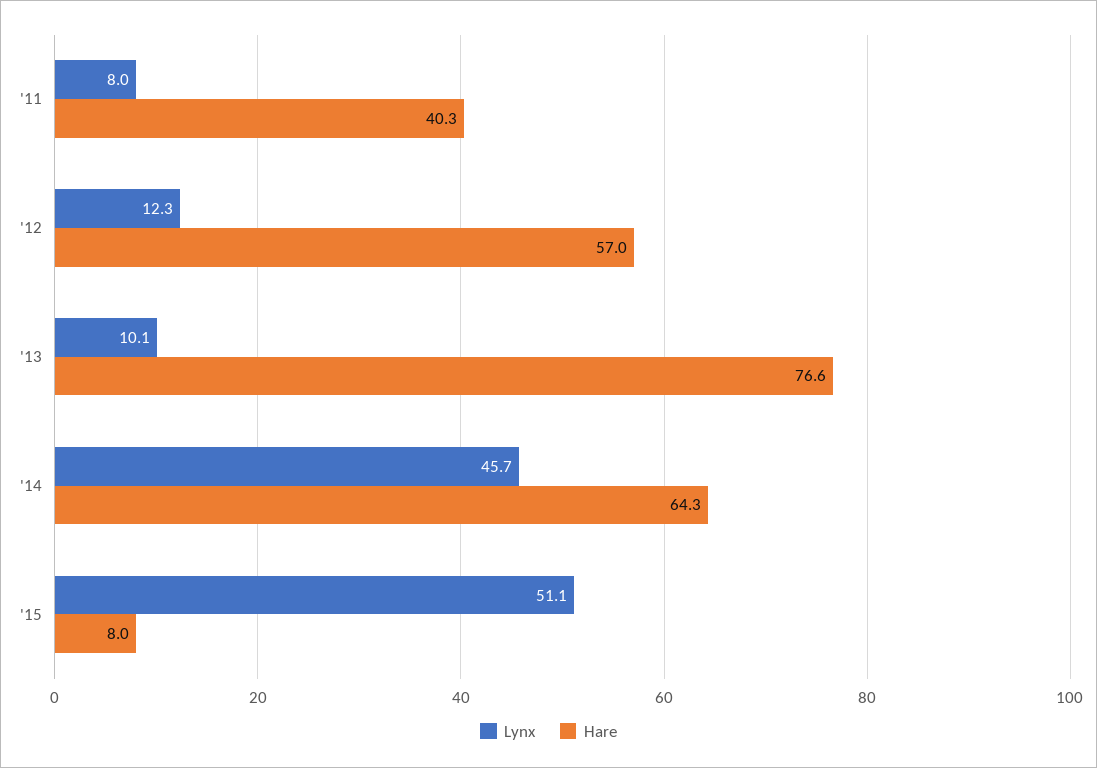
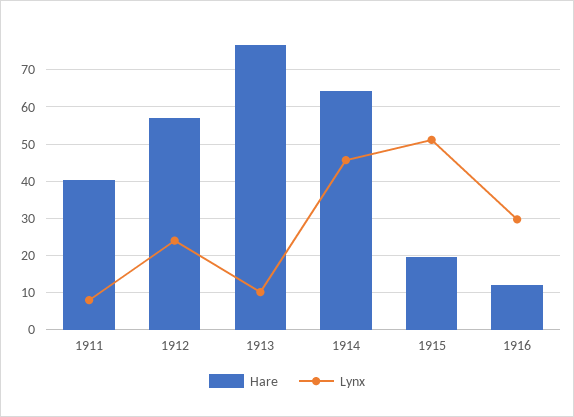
Lynx, '12: 12.3 -> 24
Hare, '15: 8 -> 20
Hare, 1916: none -> 12
Lynx, 1916: none -> 30

